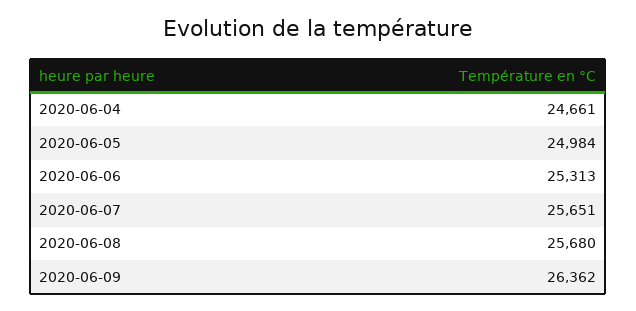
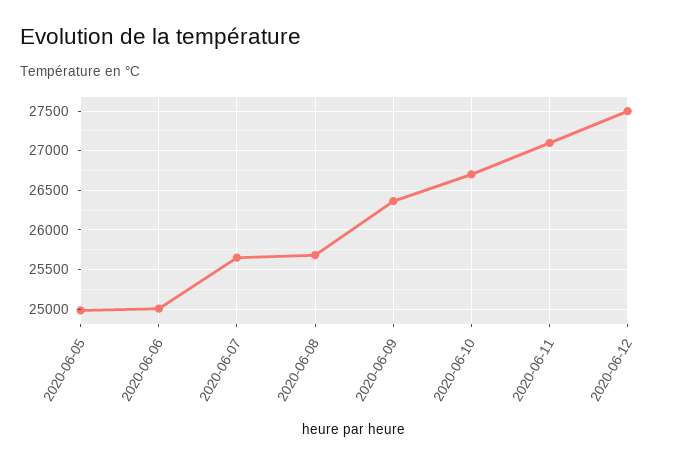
2020-06-04: 24661 -> none
2020-06-06: 25313 -> 25000
2020-06-10: none -> 26700
2020-06-11: none -> 27100
2020-06-12: none -> 27500

